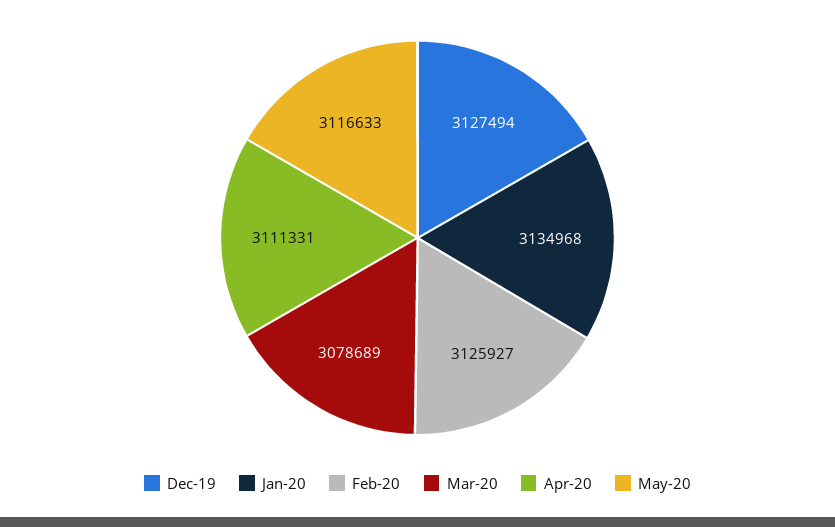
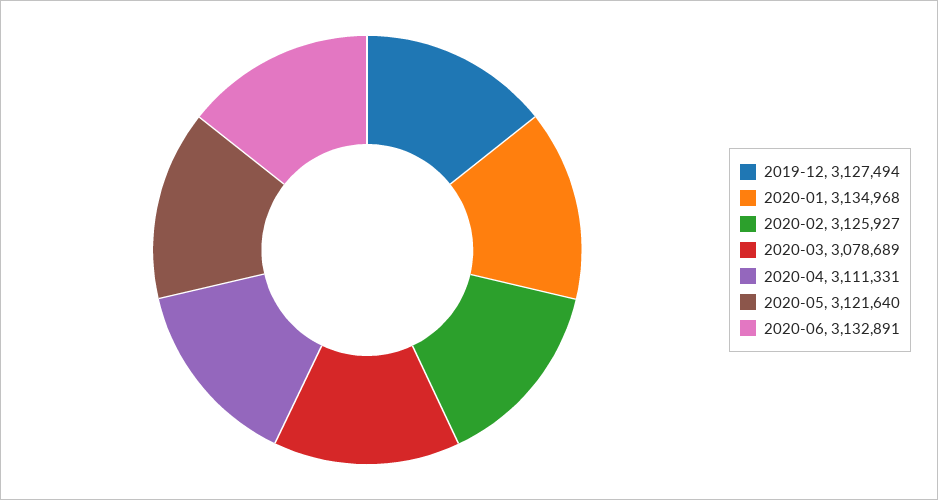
May-20: 3116633 -> 3121640
2020-06: none -> 3132891

